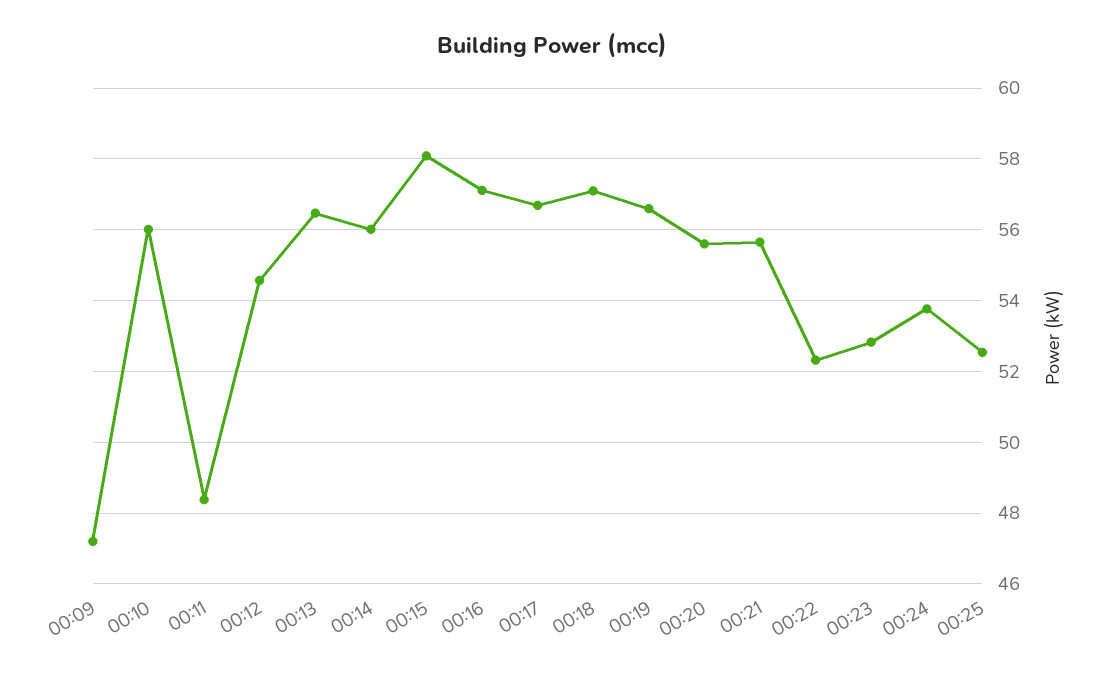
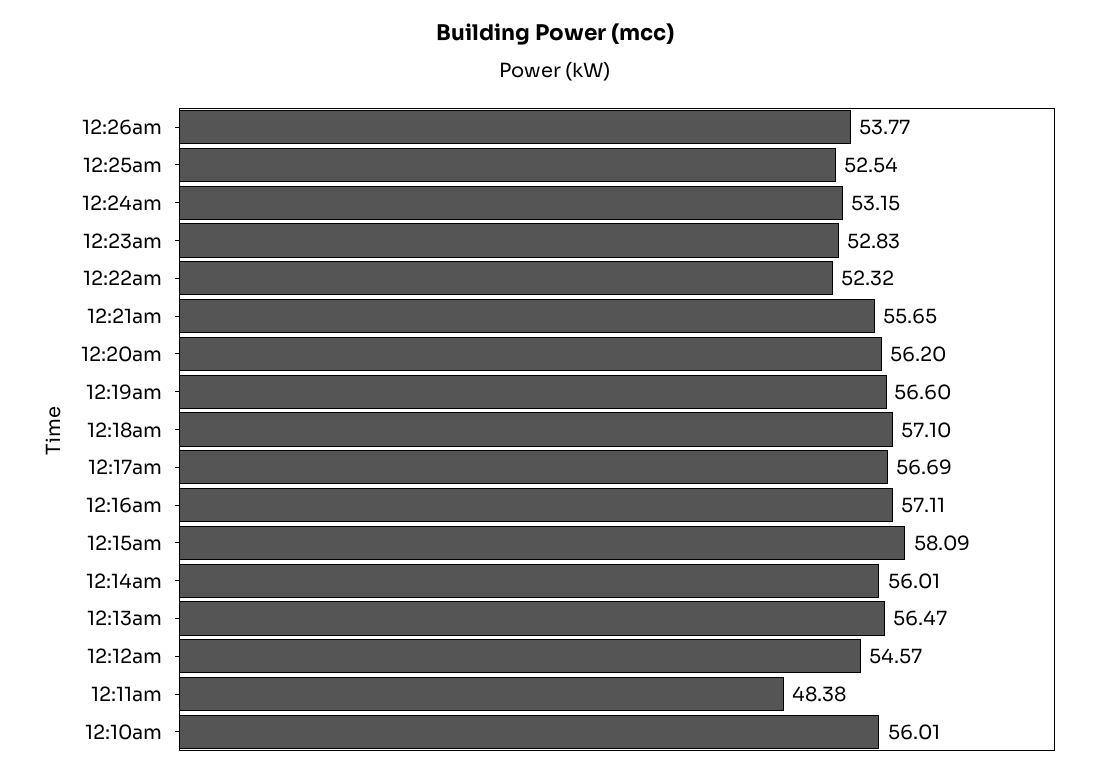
00:09: 47.2 -> none
00:20: 55.6 -> 56.2
00:24: 53.8 -> 53.15
12:26am: none -> 53.77

